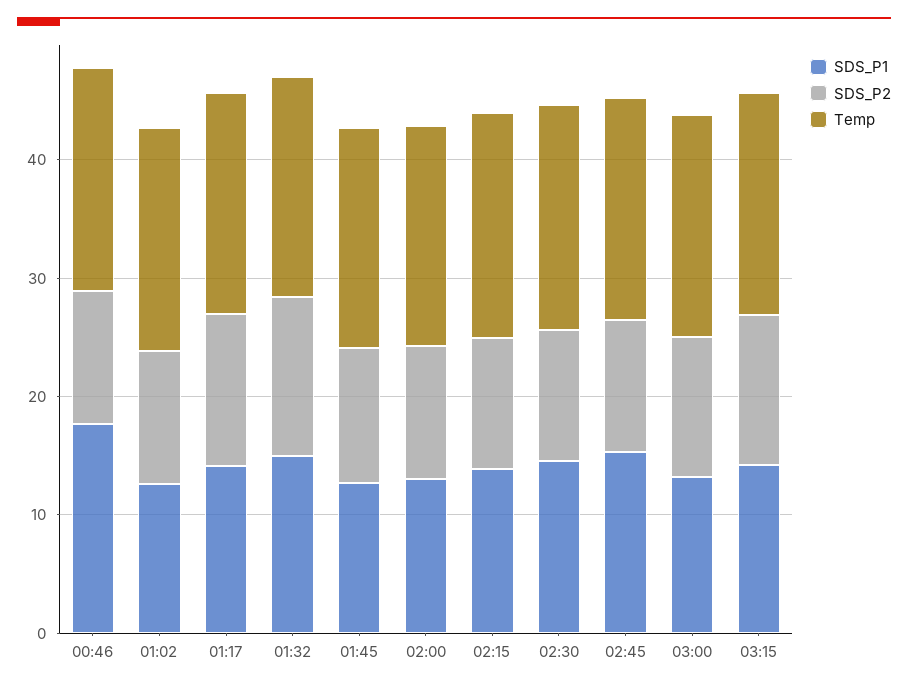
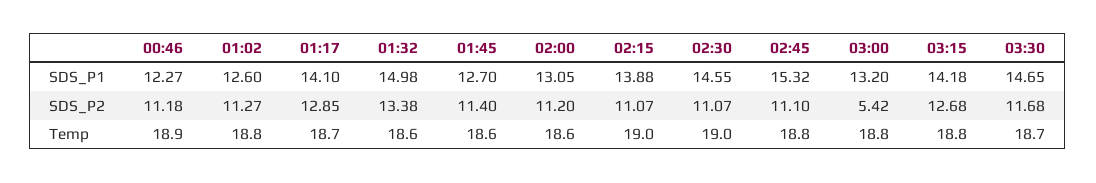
SDS_P1, 00:46: 18 -> 12.27
SDS_P2, 03:00: 12 -> 5.42
SDS_P1, 03:30: none -> 14.65
SDS_P2, 03:30: none -> 11.68
Temp, 03:30: none -> 18.7

